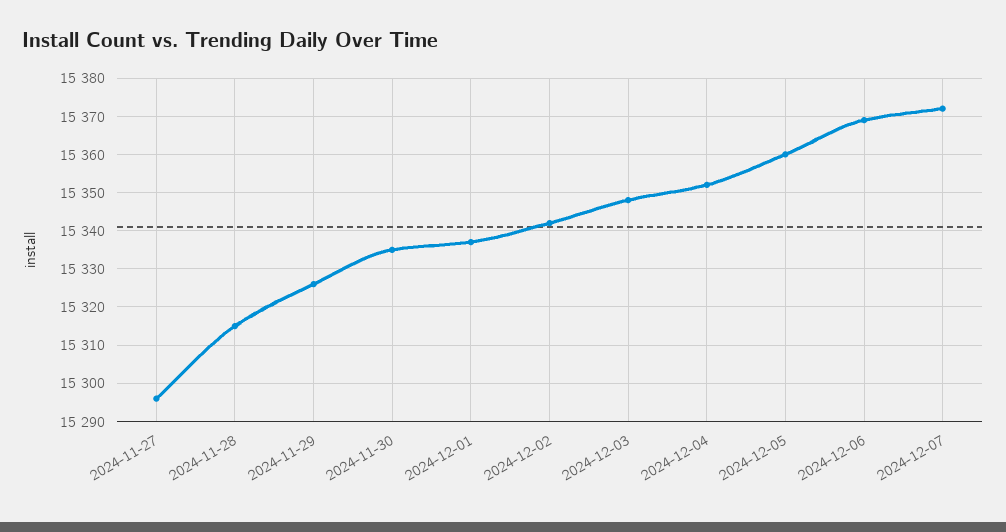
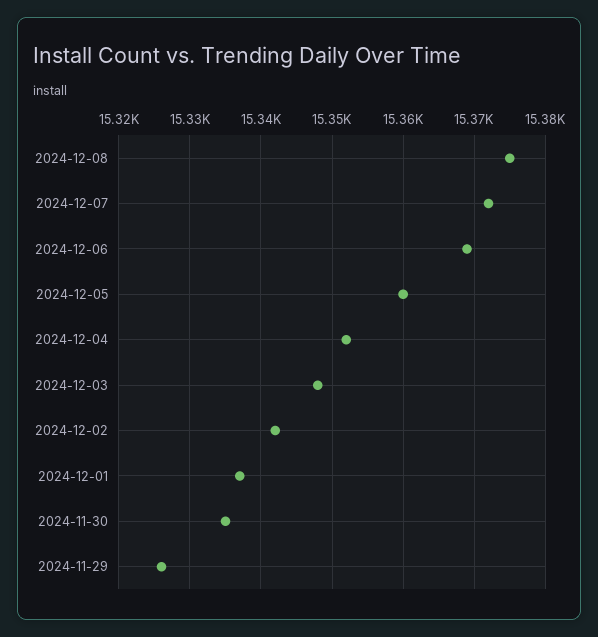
2024-11-27: 15295 -> none
2024-11-28: 15315 -> none
2024-12-08: none -> 15375

